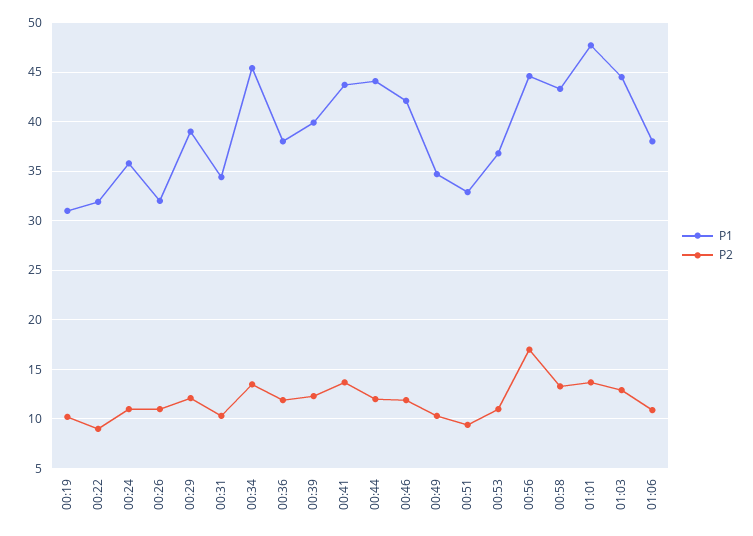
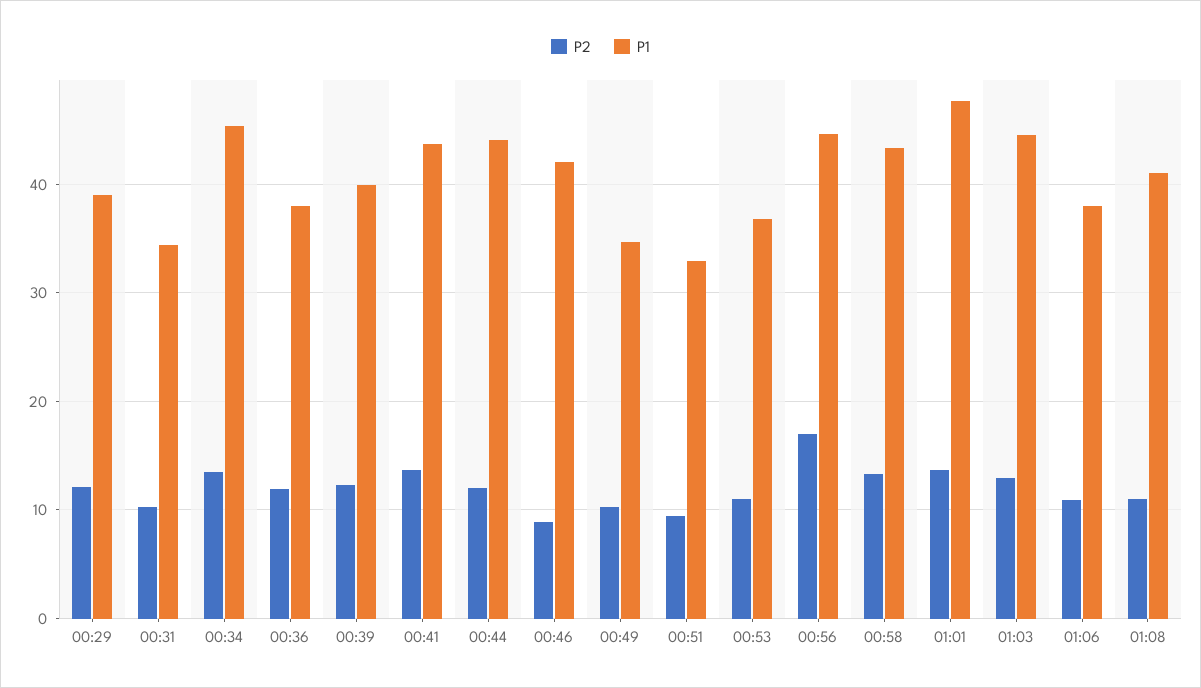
P1, 00:19: 31 -> none
P2, 00:19: 10 -> none
P1, 00:22: 32 -> none
P2, 00:22: 9 -> none
P1, 00:24: 36 -> none
P2, 00:24: 11 -> none
P1, 00:26: 32 -> none
P2, 00:26: 11 -> none
P2, 00:46: 12 -> 9
P2, 01:08: none -> 11
P1, 01:08: none -> 41

